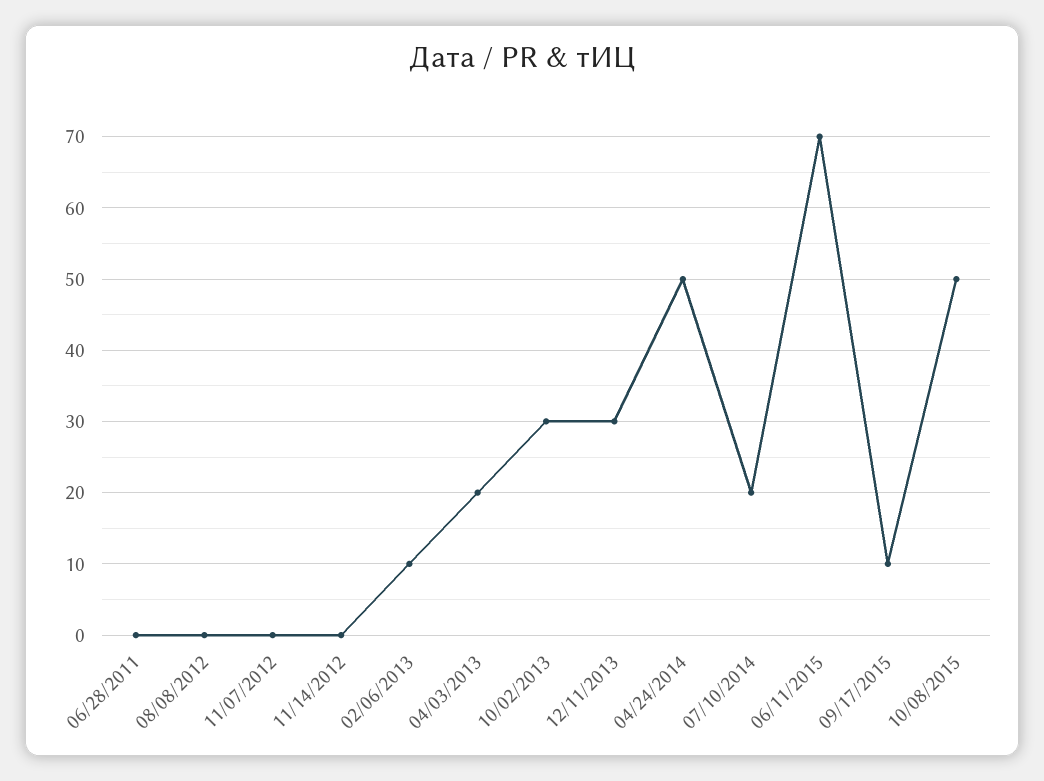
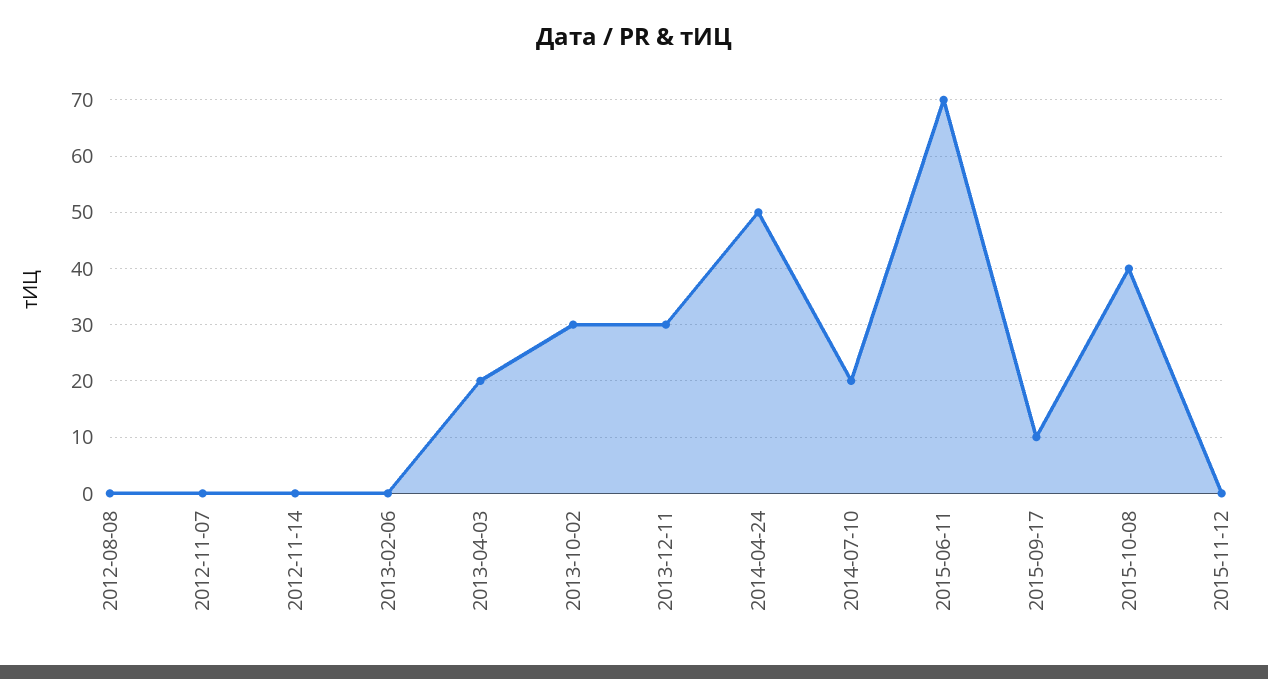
06/28/2011: 0 -> none
02/06/2013: 10 -> 0
10/08/2015: 50 -> 40
2015-11-12: none -> 0

